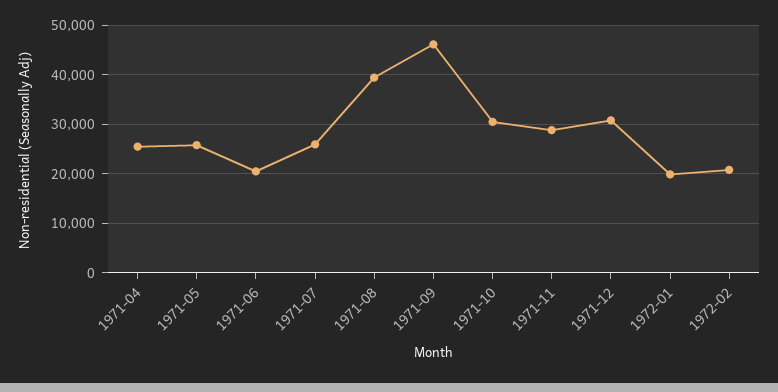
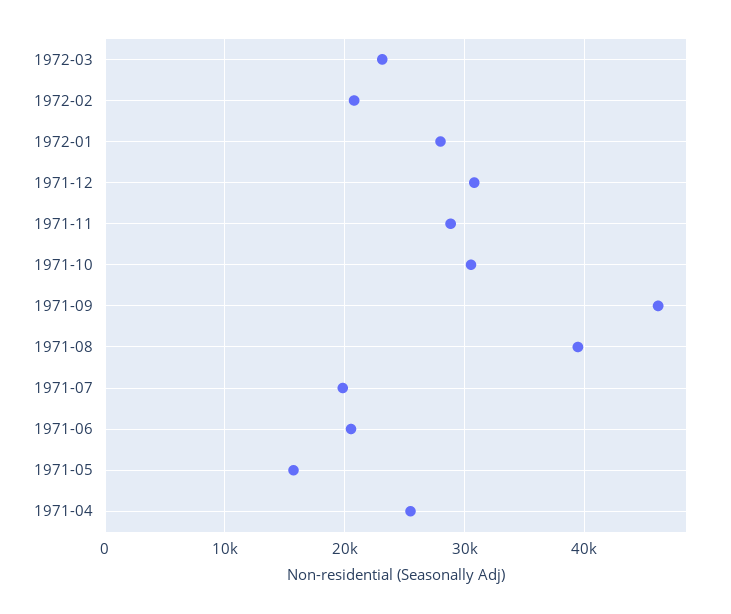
1971-05: 26000 -> 16000
1971-07: 26000 -> 20000
1972-01: 20000 -> 28000
1972-03: none -> 23000

